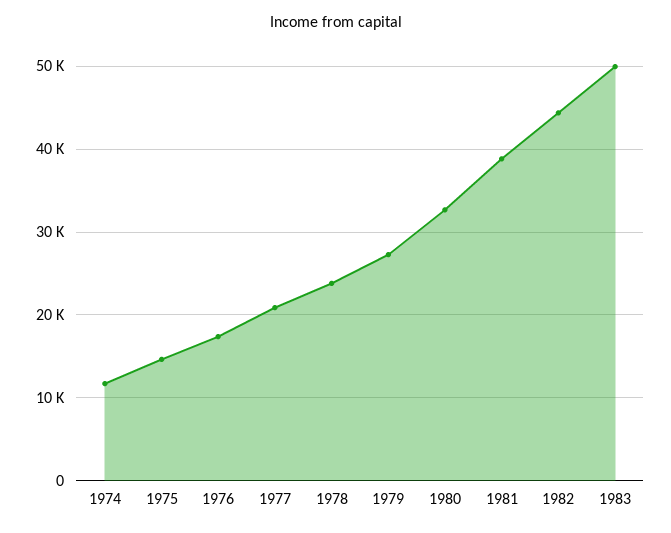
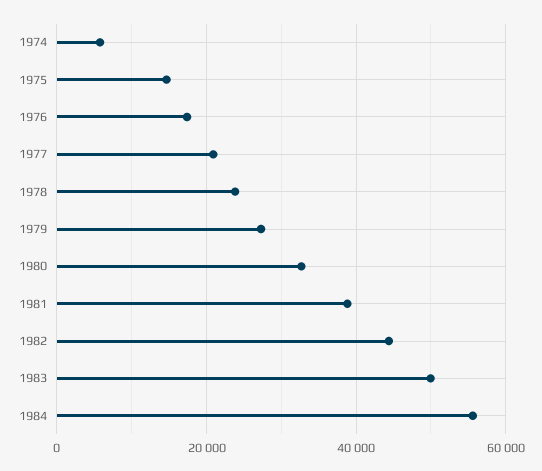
1974: 12000 -> 6000
1984: none -> 56000

